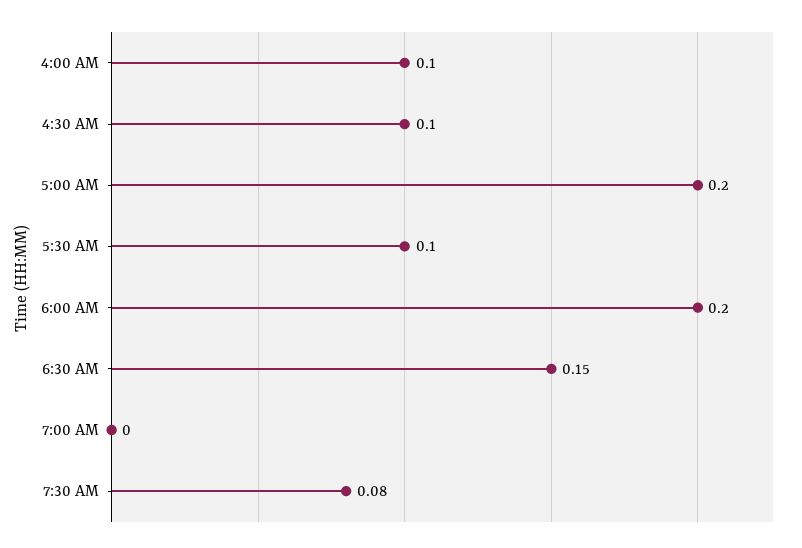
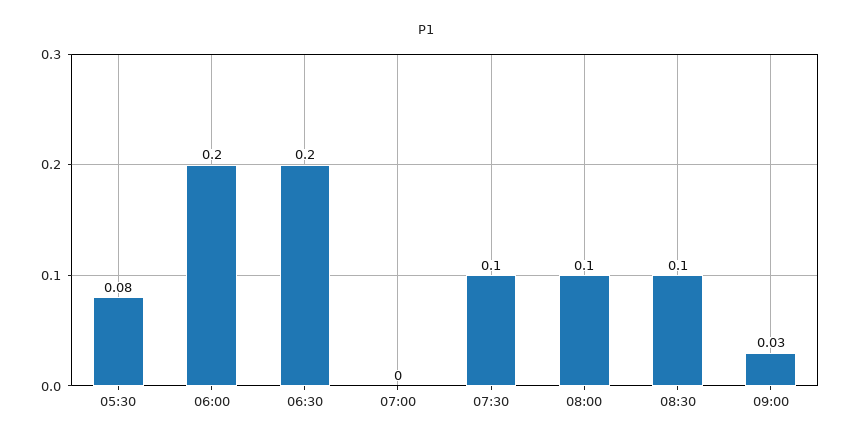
4:00 AM: 0.1 -> none
4:30 AM: 0.1 -> none
5:00 AM: 0.2 -> none
5:30 AM: 0.1 -> 0.08
6:30 AM: 0.15 -> 0.2
7:30 AM: 0.08 -> 0.1
08:00: none -> 0.1
08:30: none -> 0.1
09:00: none -> 0.03

